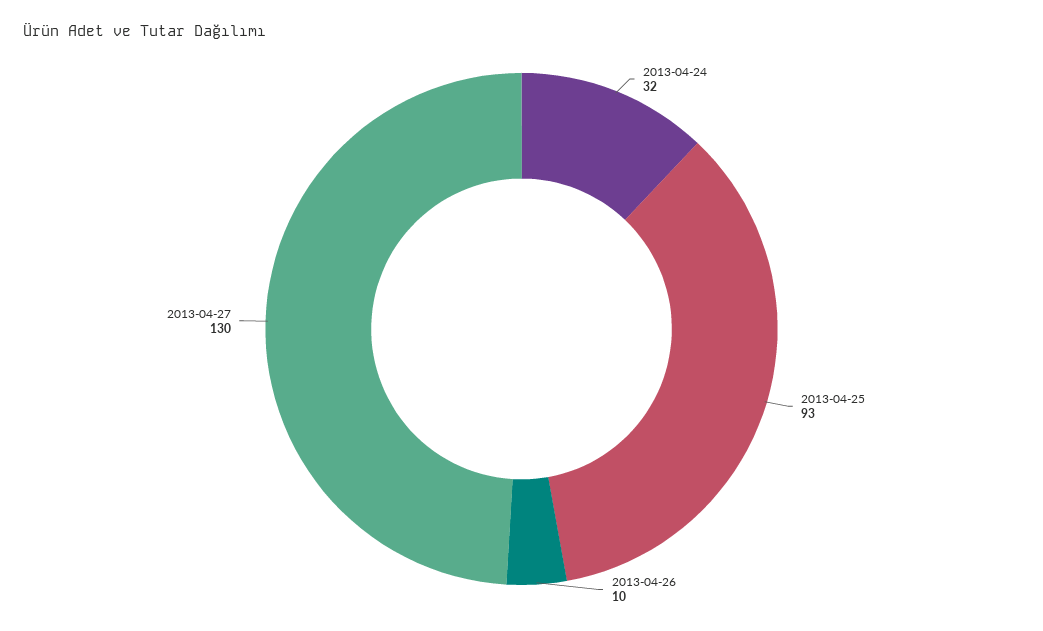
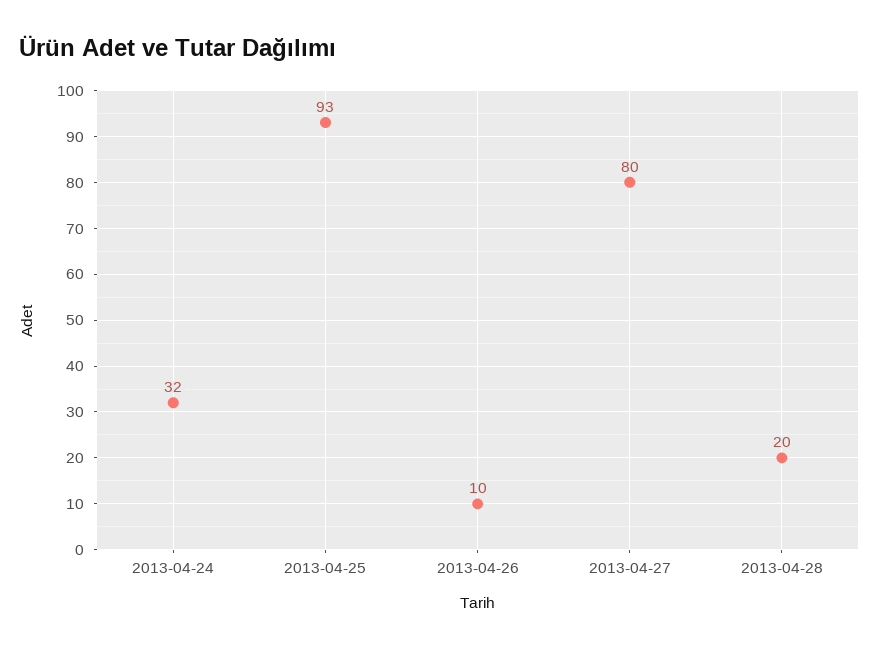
2013-04-27: 130 -> 80
2013-04-28: none -> 20

